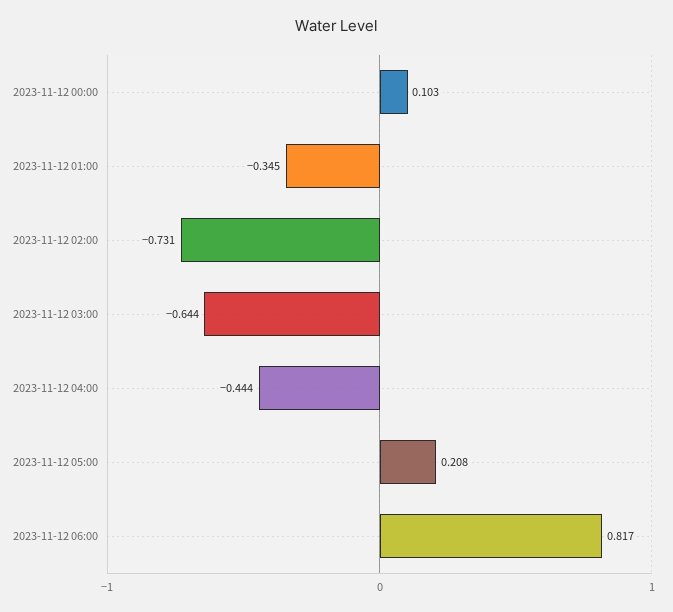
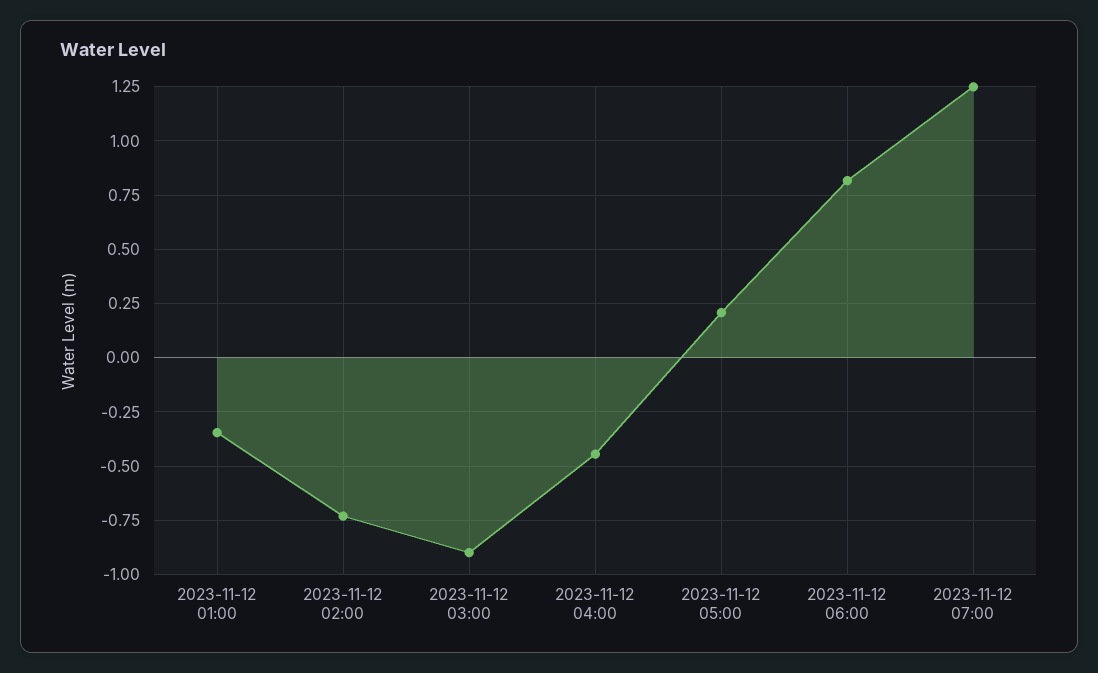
2023-11-12 00:00: 0.103 -> none
2023-11-12 03:00: -0.644 -> -0.9
2023-11-12 07:00: none -> 1.25

